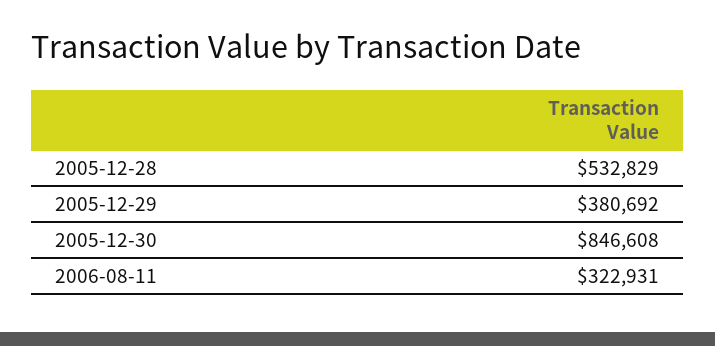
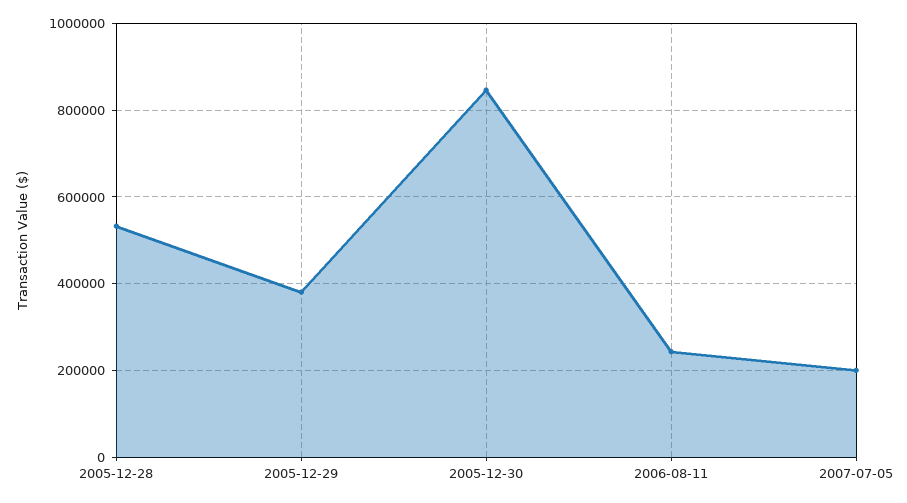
2006-08-11: 322931 -> 240000
2007-07-05: none -> 200000

